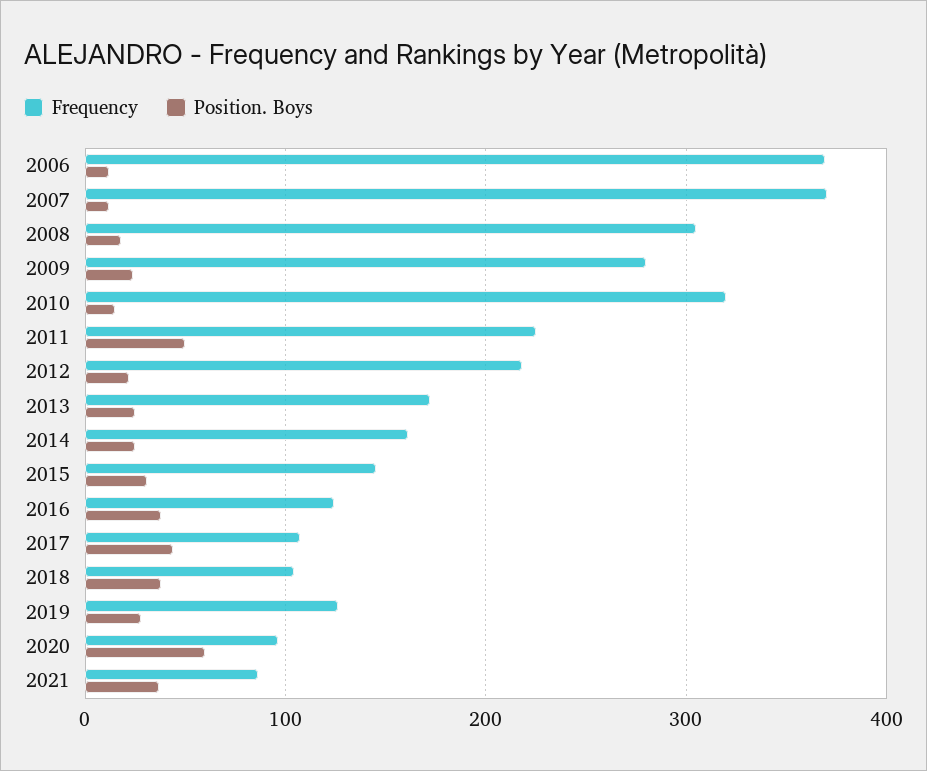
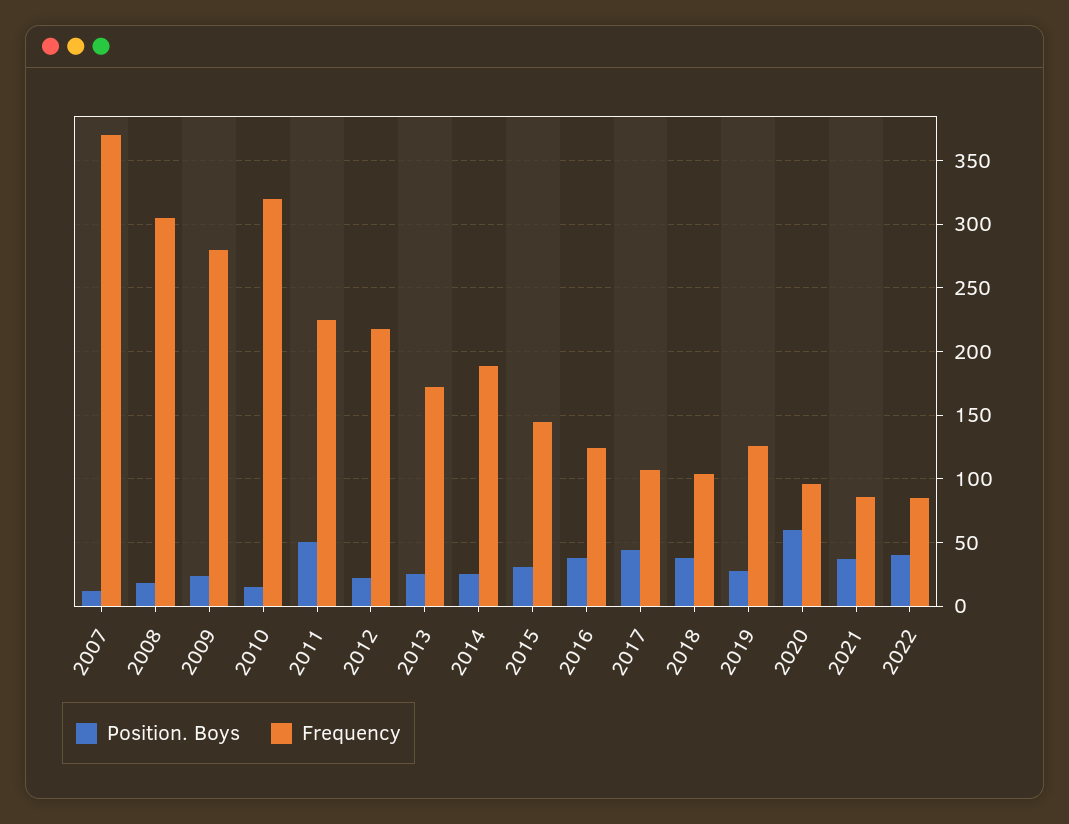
Frequency, 2006: 370 -> none
Position. Boys, 2006: 10 -> none
Frequency, 2014: 160 -> 190
Position. Boys, 2022: none -> 40
Frequency, 2022: none -> 85

